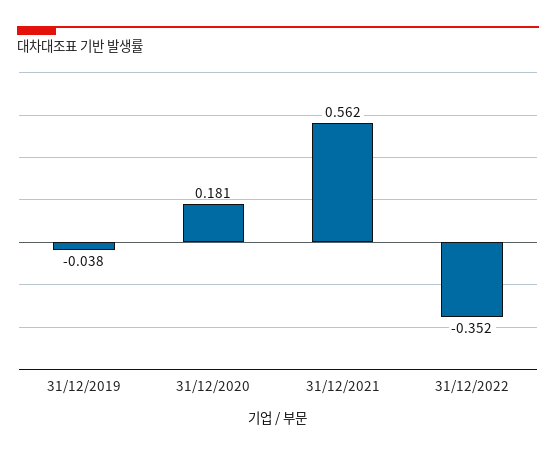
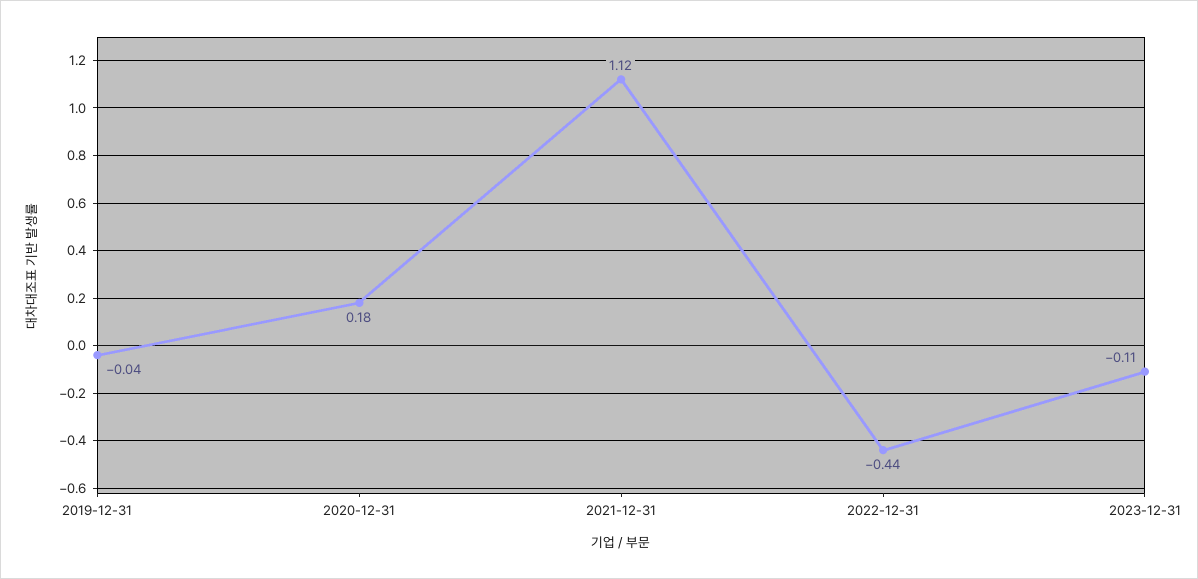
31/12/2021: 0.562 -> 1.12
31/12/2022: -0.352 -> -0.44
2023-12-31: none -> -0.11

